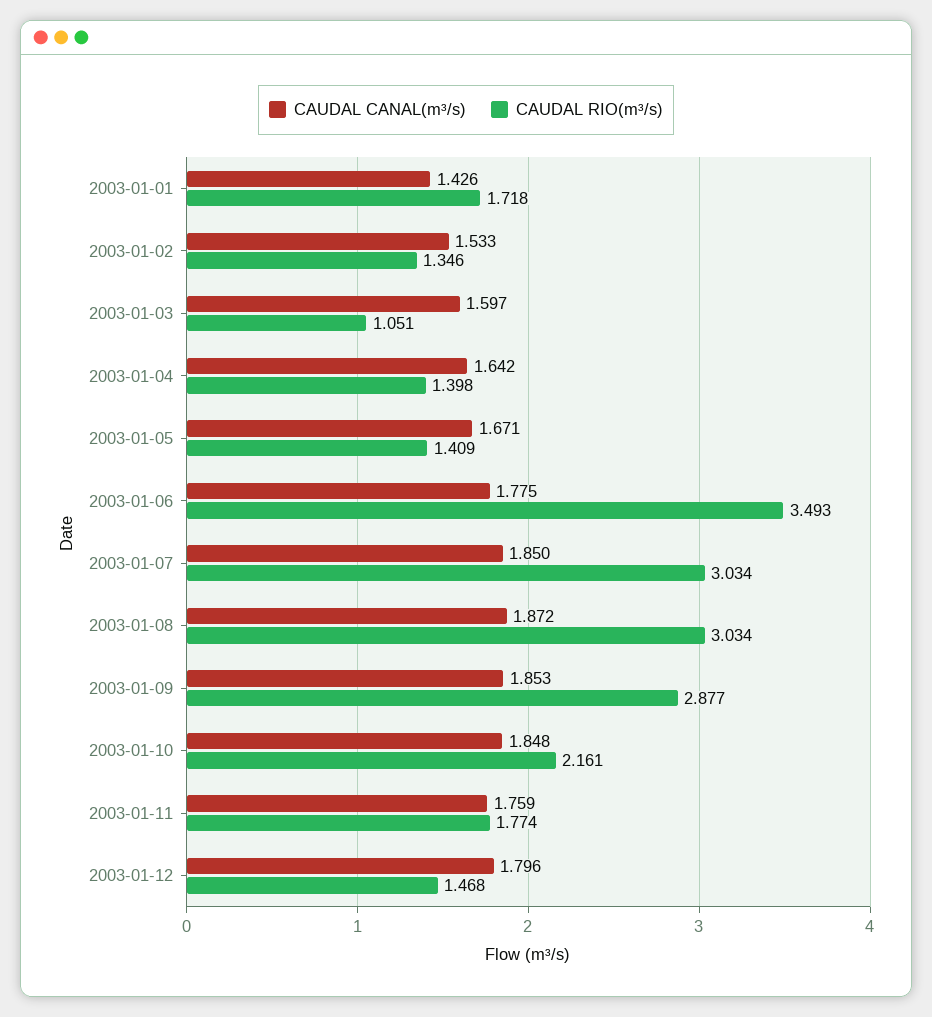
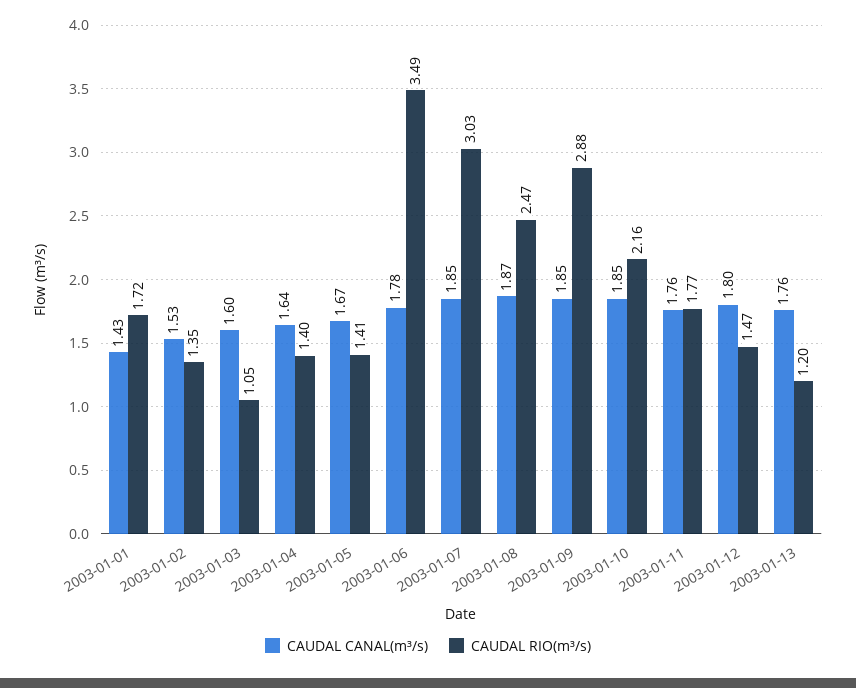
CAUDAL RIO(m³/s), 2003-01-08: 3.034 -> 2.47
CAUDAL CANAL(m³/s), 2003-01-13: none -> 1.76
CAUDAL RIO(m³/s), 2003-01-13: none -> 1.2

